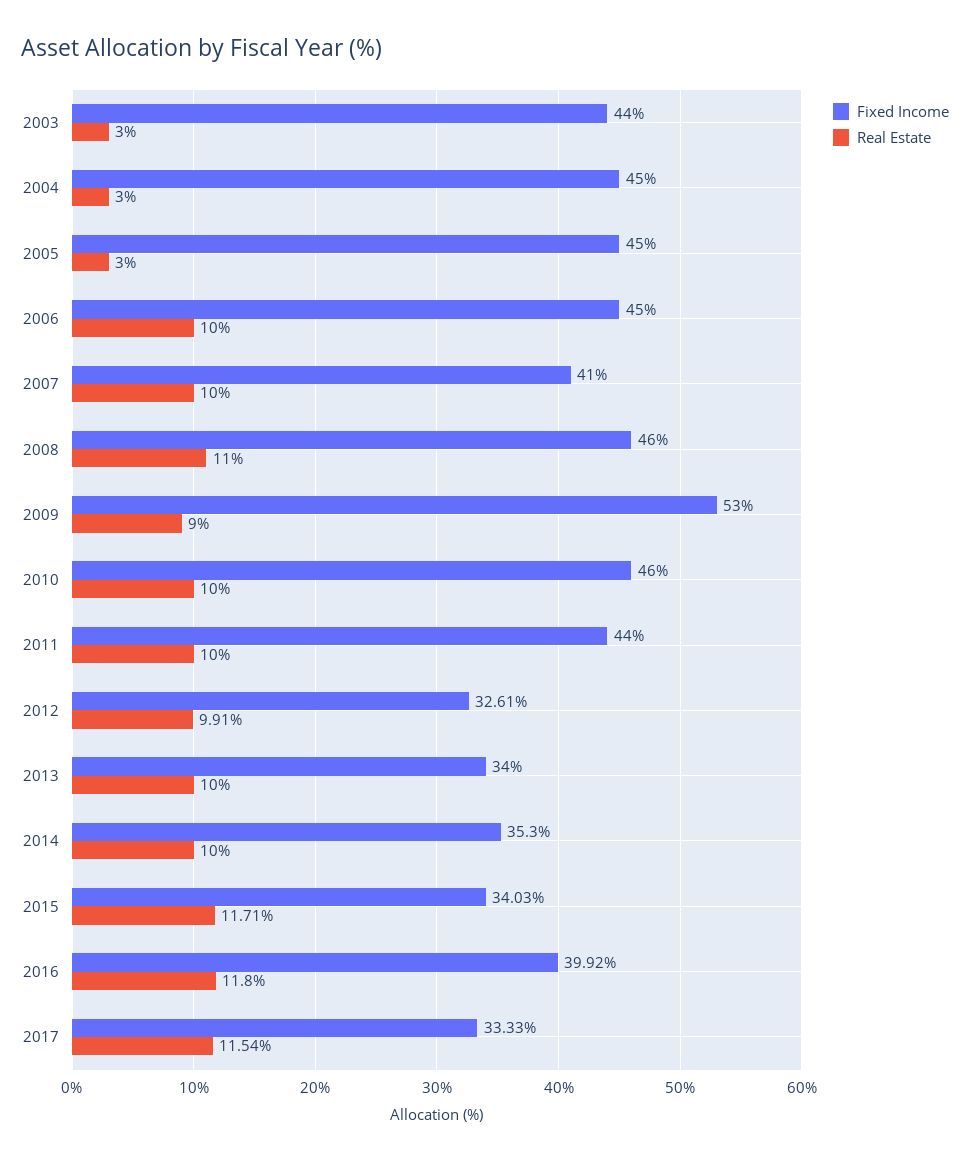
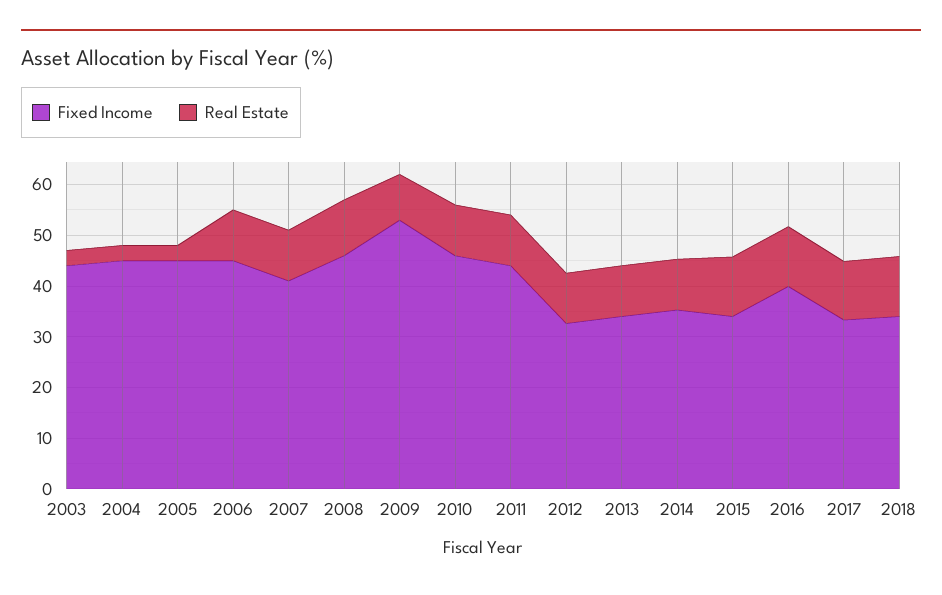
Fixed Income, 2018: none -> 34
Real Estate, 2018: none -> 12

